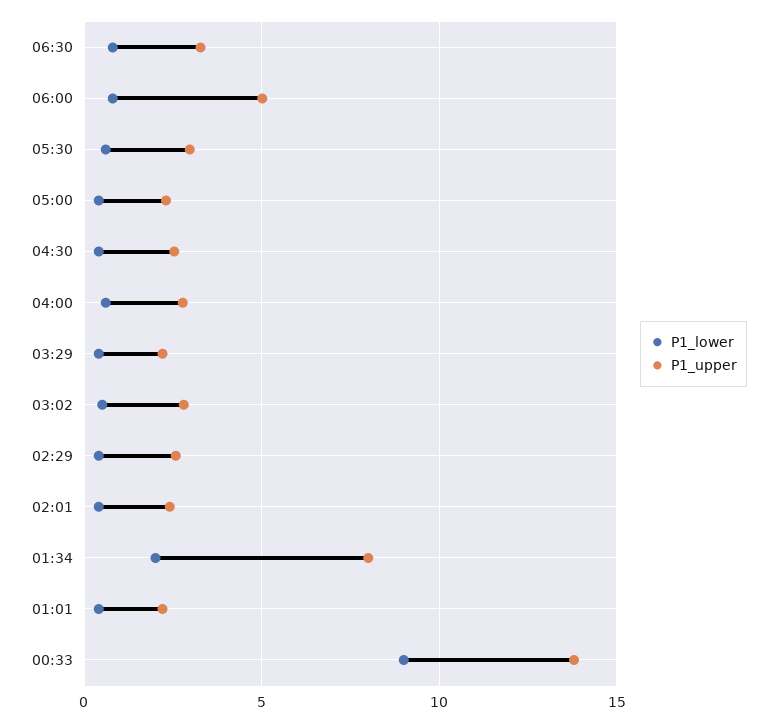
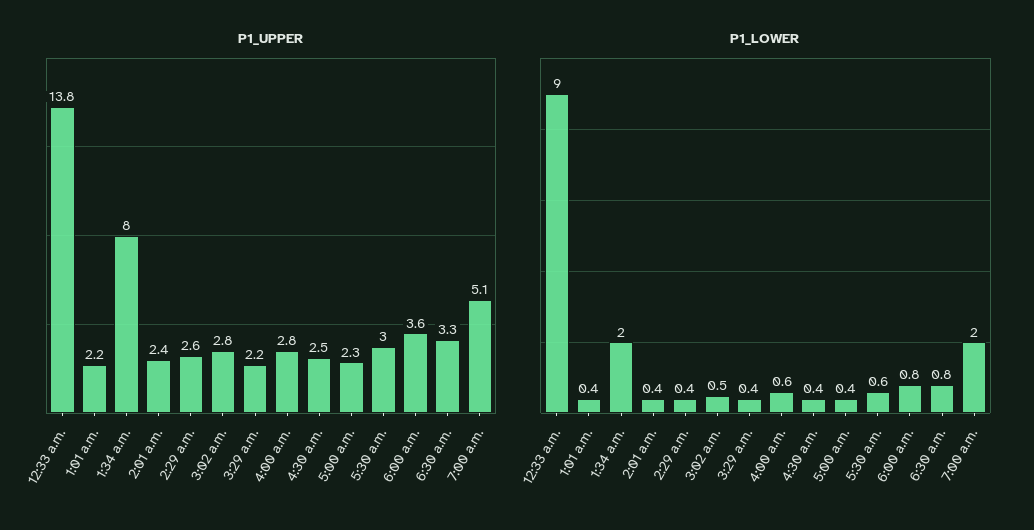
P1_upper, 06:00: 5 -> 3.6
P1_upper, 7:00 a.m.: none -> 5.1
P1_lower, 7:00 a.m.: none -> 2

